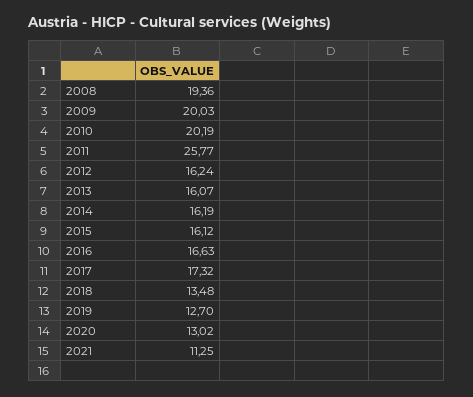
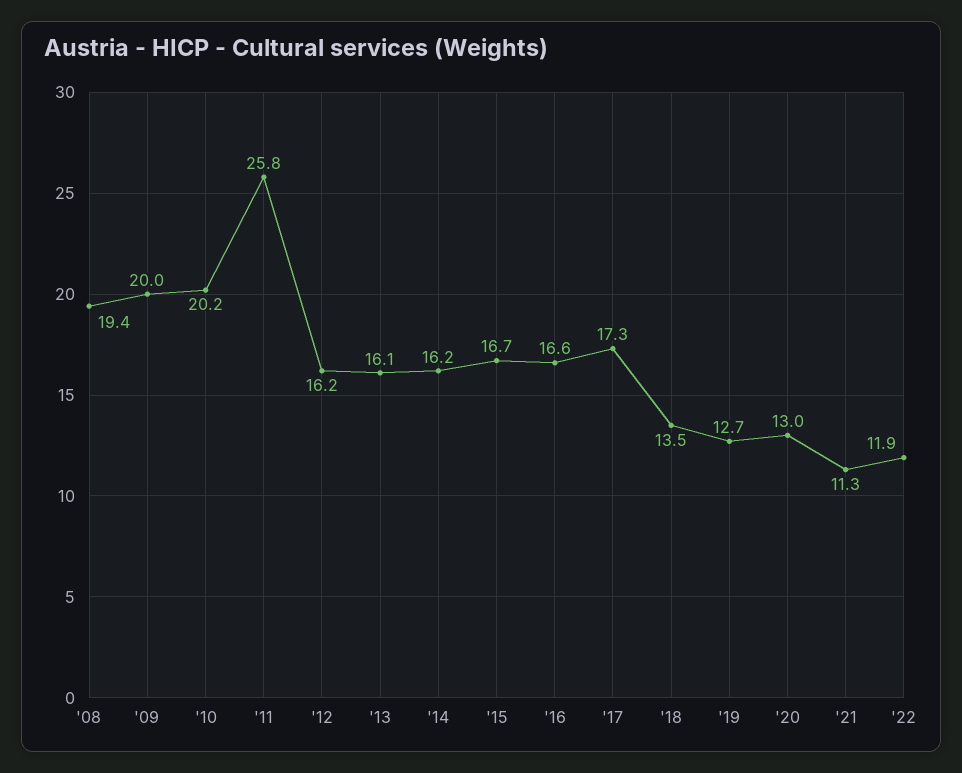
2015: 16.12 -> 16.7
'22: none -> 11.9

